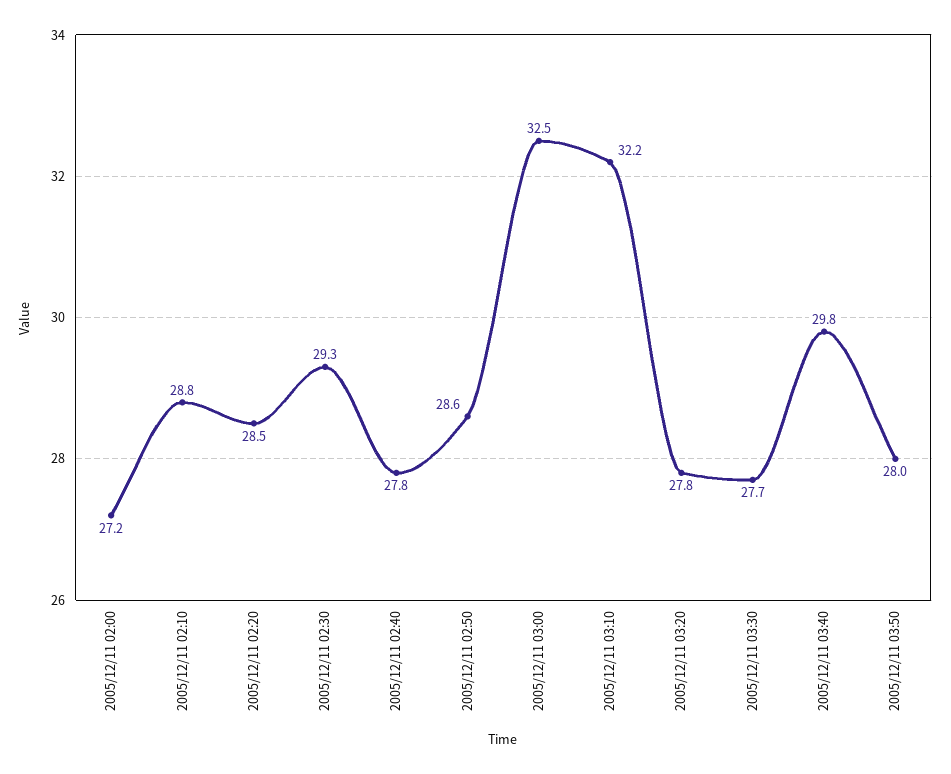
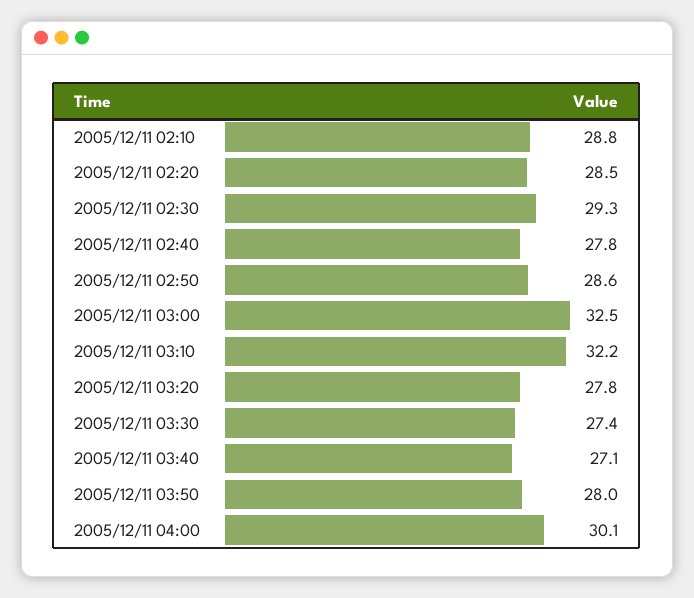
2005/12/11 02:00: 27.2 -> none
2005/12/11 03:30: 27.7 -> 27.4
2005/12/11 03:40: 29.8 -> 27.1
2005/12/11 04:00: none -> 30.1

